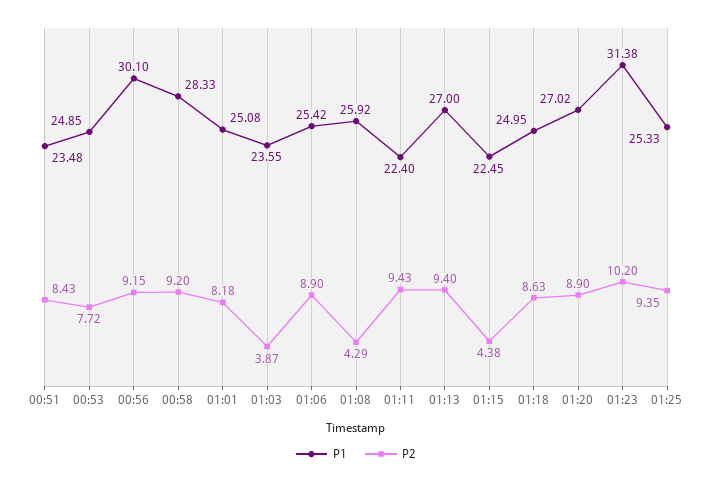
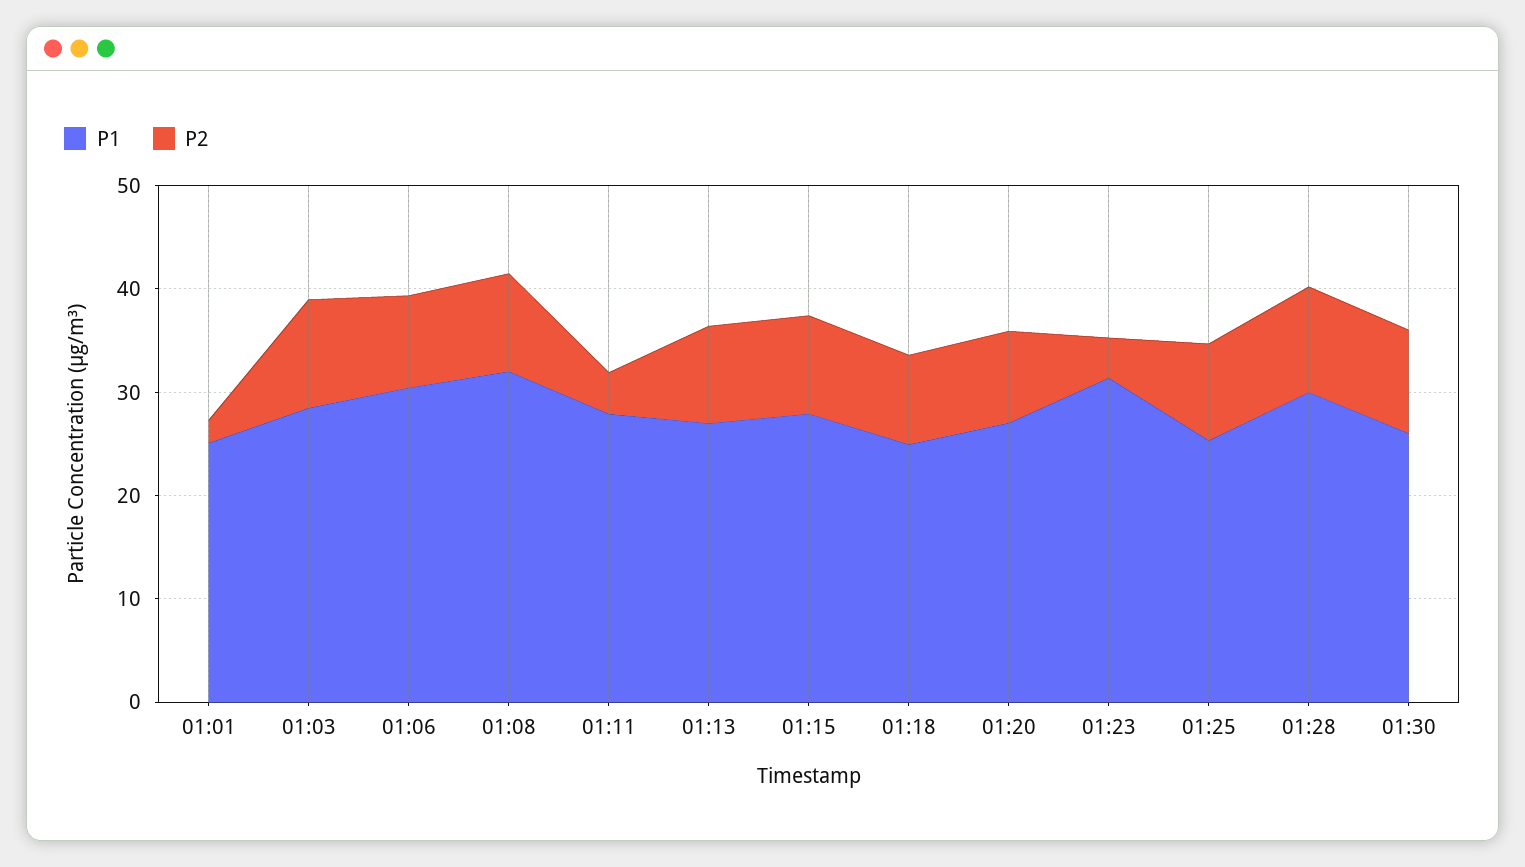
P1, 00:51: 23.48 -> none
P2, 00:51: 8.43 -> none
P1, 00:53: 24.85 -> none
P2, 00:53: 7.72 -> none
P1, 00:56: 30.1 -> none
P2, 00:56: 9.15 -> none
P1, 00:58: 28.33 -> none
P2, 00:58: 9.2 -> none
P2, 01:01: 8.18 -> 2
P1, 01:03: 23.55 -> 28
P2, 01:03: 3.87 -> 10
P1, 01:06: 25.42 -> 30
P1, 01:08: 25.92 -> 32
P2, 01:08: 4.29 -> 10
P1, 01:11: 22.4 -> 28
P2, 01:11: 9.43 -> 4
P1, 01:15: 22.45 -> 28
P2, 01:15: 4.38 -> 10
P2, 01:23: 10.2 -> 4
P1, 01:28: none -> 30
P2, 01:28: none -> 10
P1, 01:30: none -> 26
P2, 01:30: none -> 10

